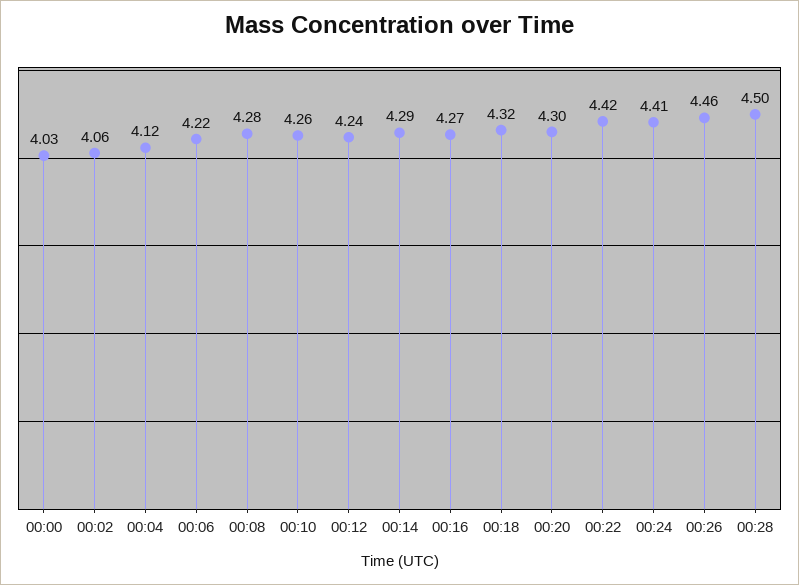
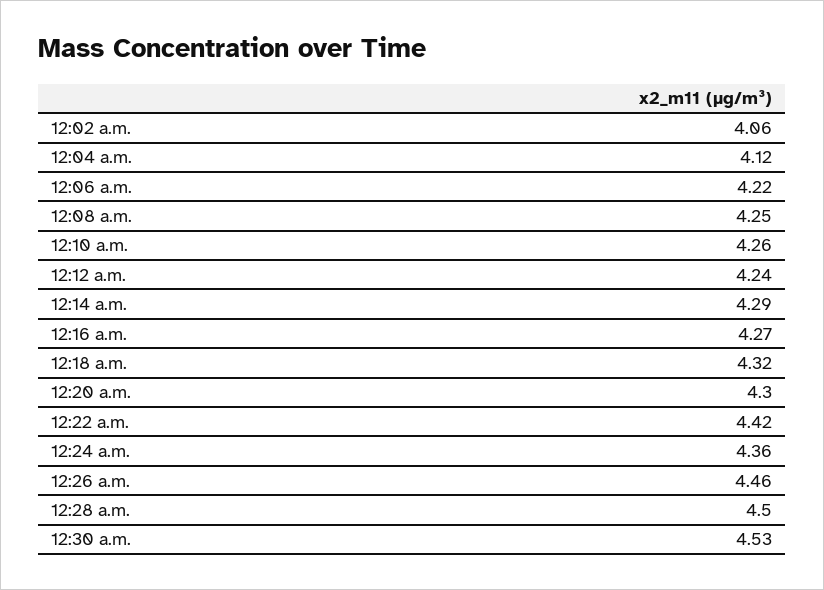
00:00: 4.03 -> none
00:08: 4.28 -> 4.25
00:24: 4.41 -> 4.36
12:30 a.m.: none -> 4.53

